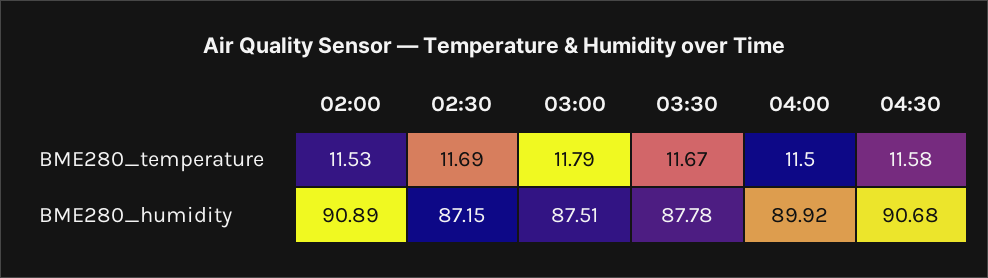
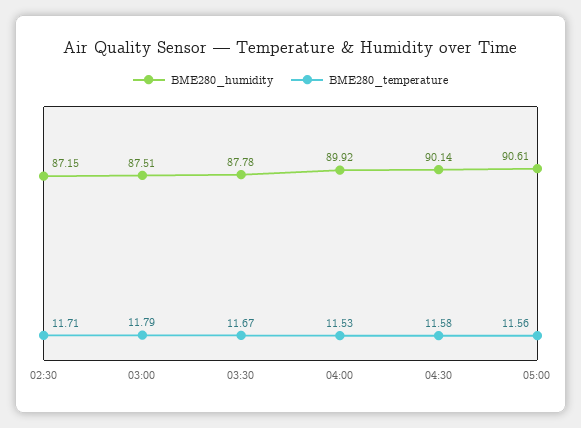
BME280_temperature, 02:00: 11.53 -> none
BME280_temperature, 02:30: 11.69 -> 11.71
BME280_temperature, 04:00: 11.5 -> 11.53
BME280_humidity, 02:00: 90.89 -> none
BME280_humidity, 04:30: 90.68 -> 90.14
BME280_humidity, 05:00: none -> 90.61
BME280_temperature, 05:00: none -> 11.56

